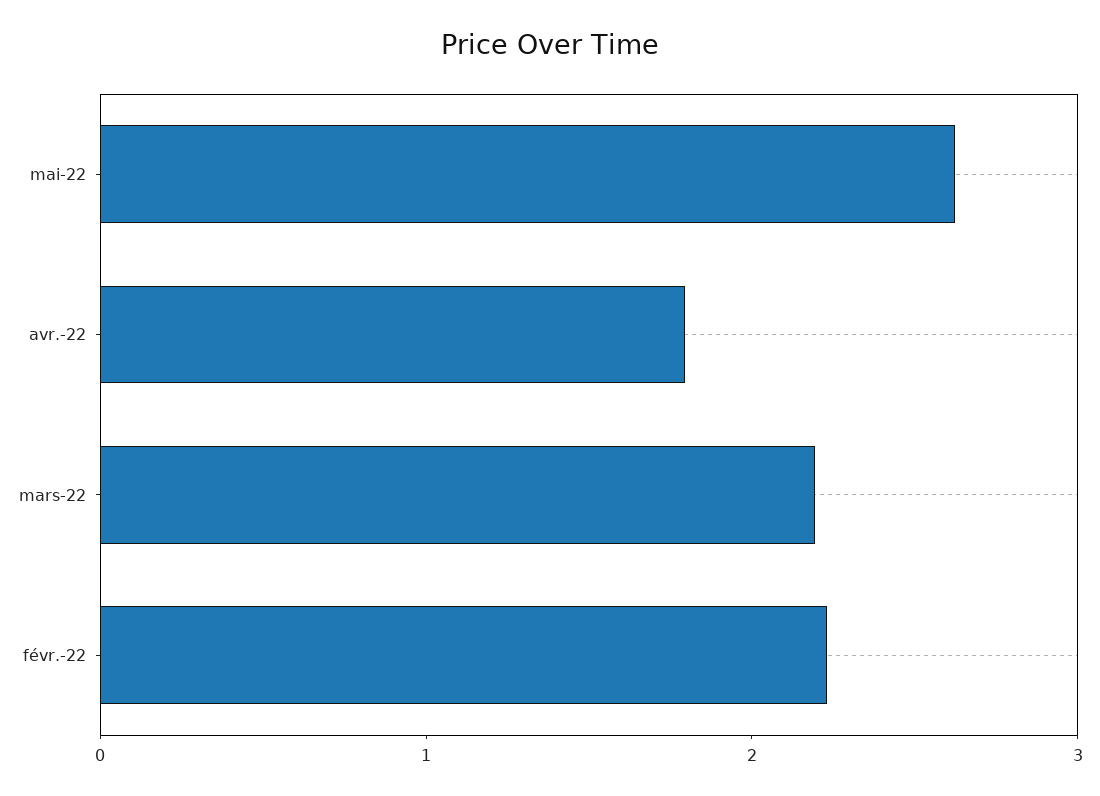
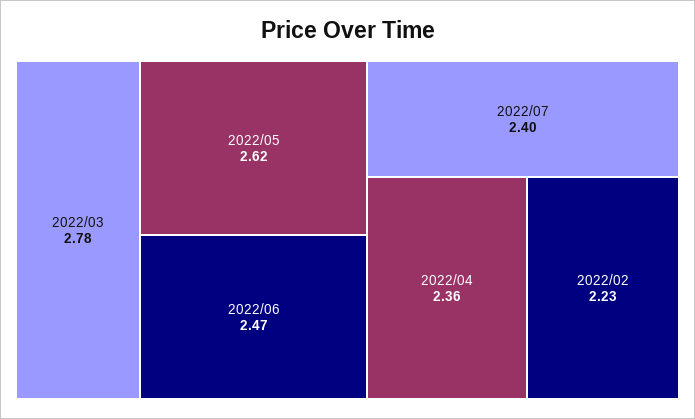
avr.-22: 1.8 -> 2.36
mars-22: 2.2 -> 2.78
2022/06: none -> 2.47
2022/07: none -> 2.4

